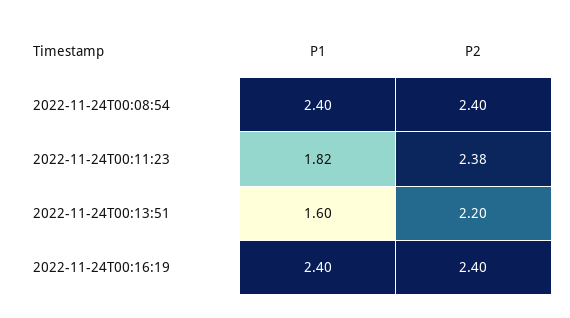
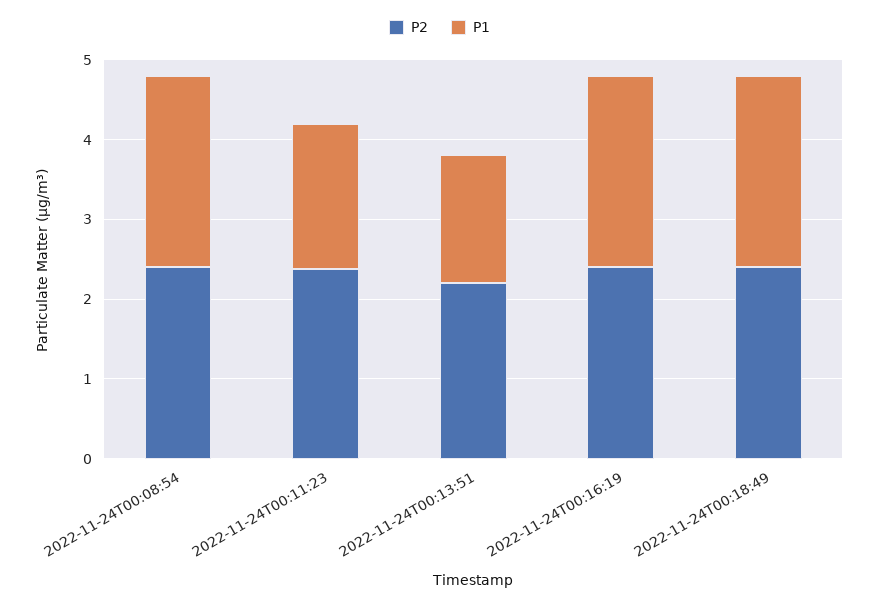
P2, 2022-11-24T00:18:49: none -> 2.4
P1, 2022-11-24T00:18:49: none -> 2.4

